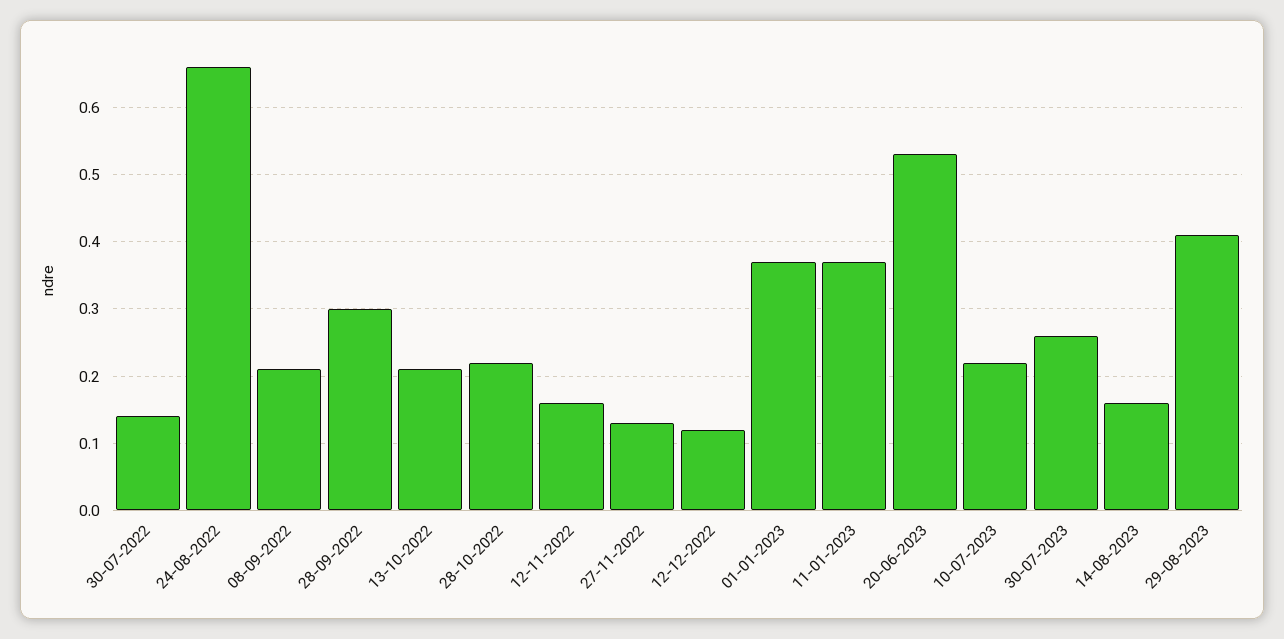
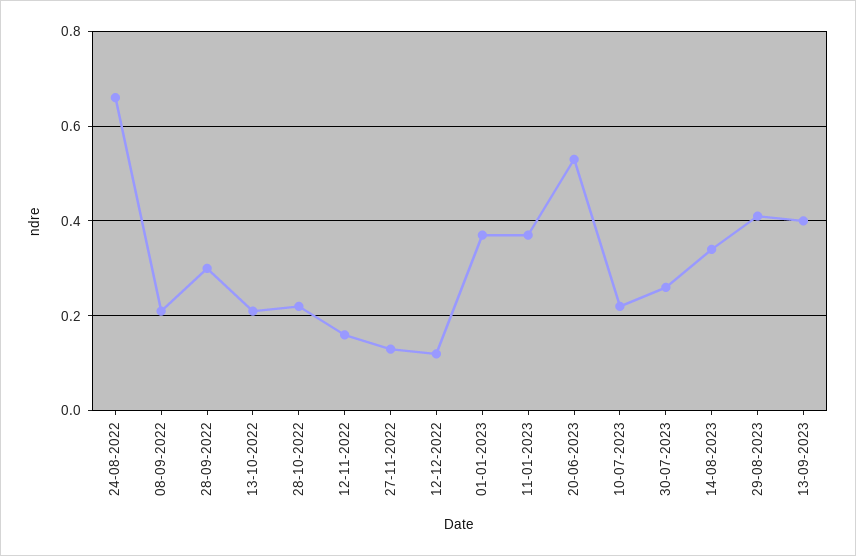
30-07-2022: 0.14 -> none
14-08-2023: 0.16 -> 0.35
13-09-2023: none -> 0.4

